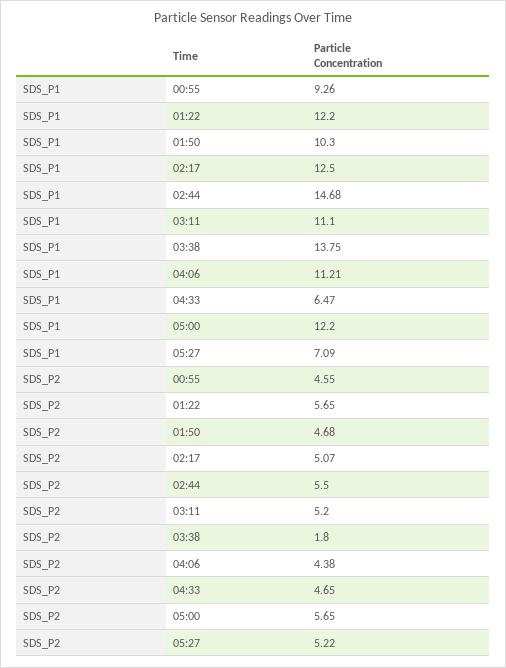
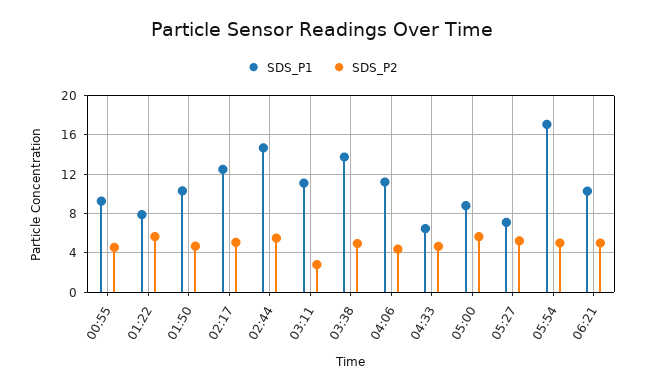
SDS_P1, 01:22: 12.2 -> 8
SDS_P1, 05:00: 12.2 -> 9
SDS_P2, 03:11: 5.2 -> 3
SDS_P2, 03:38: 1.8 -> 5
SDS_P1, 05:54: none -> 17
SDS_P2, 05:54: none -> 5
SDS_P1, 06:21: none -> 10
SDS_P2, 06:21: none -> 5

